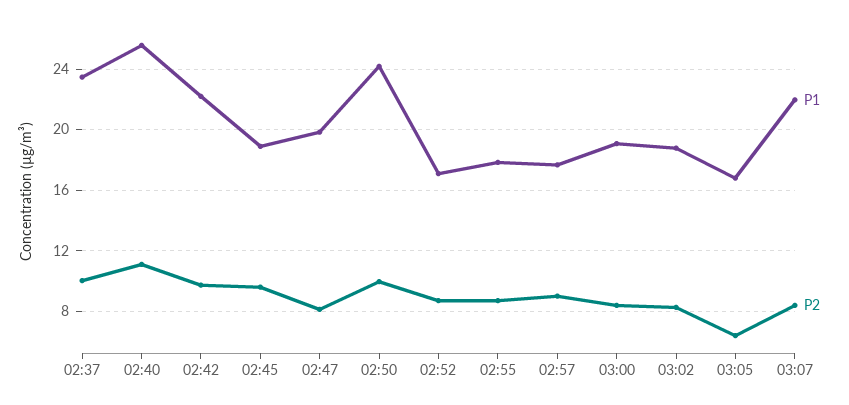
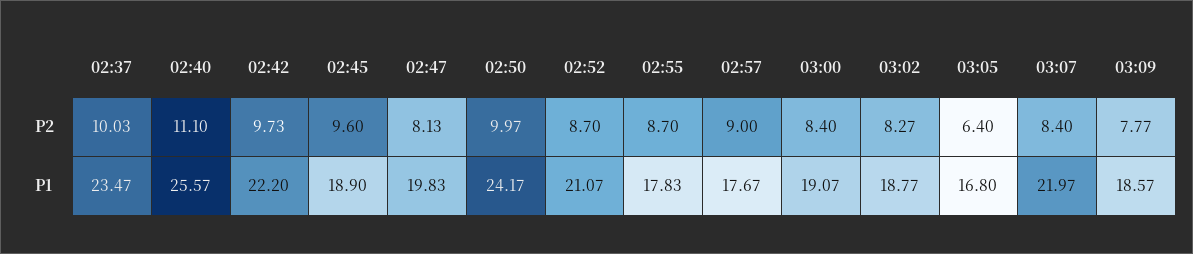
P1, 02:52: 17 -> 21.07
P2, 03:09: none -> 7.77
P1, 03:09: none -> 18.57

